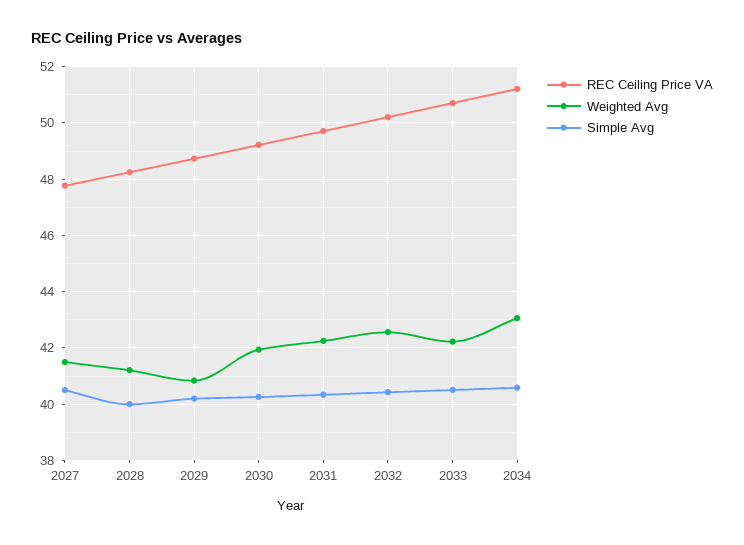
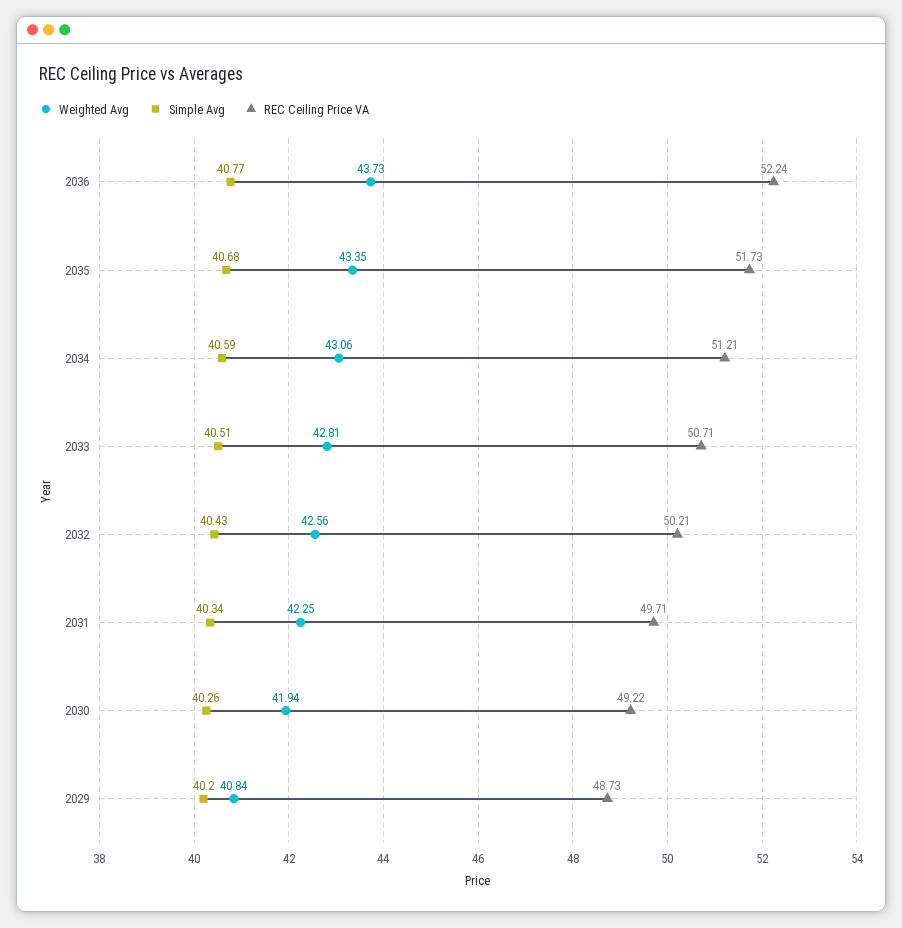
REC Ceiling Price VA, 2027: 47.75 -> none
Weighted Avg, 2027: 41.5 -> none
Simple Avg, 2027: 40.5 -> none
REC Ceiling Price VA, 2028: 48.25 -> none
Weighted Avg, 2028: 41.25 -> none
Simple Avg, 2028: 40 -> none
Weighted Avg, 2033: 42.25 -> 42.81
Weighted Avg, 2036: none -> 43.73
Simple Avg, 2036: none -> 40.77
REC Ceiling Price VA, 2036: none -> 52.24
Weighted Avg, 2035: none -> 43.35
Simple Avg, 2035: none -> 40.68
REC Ceiling Price VA, 2035: none -> 51.73

